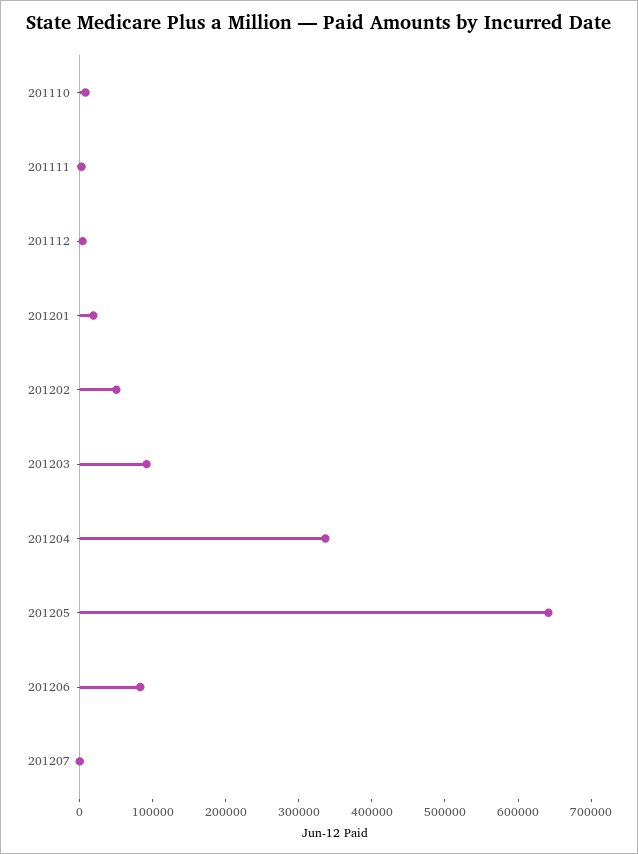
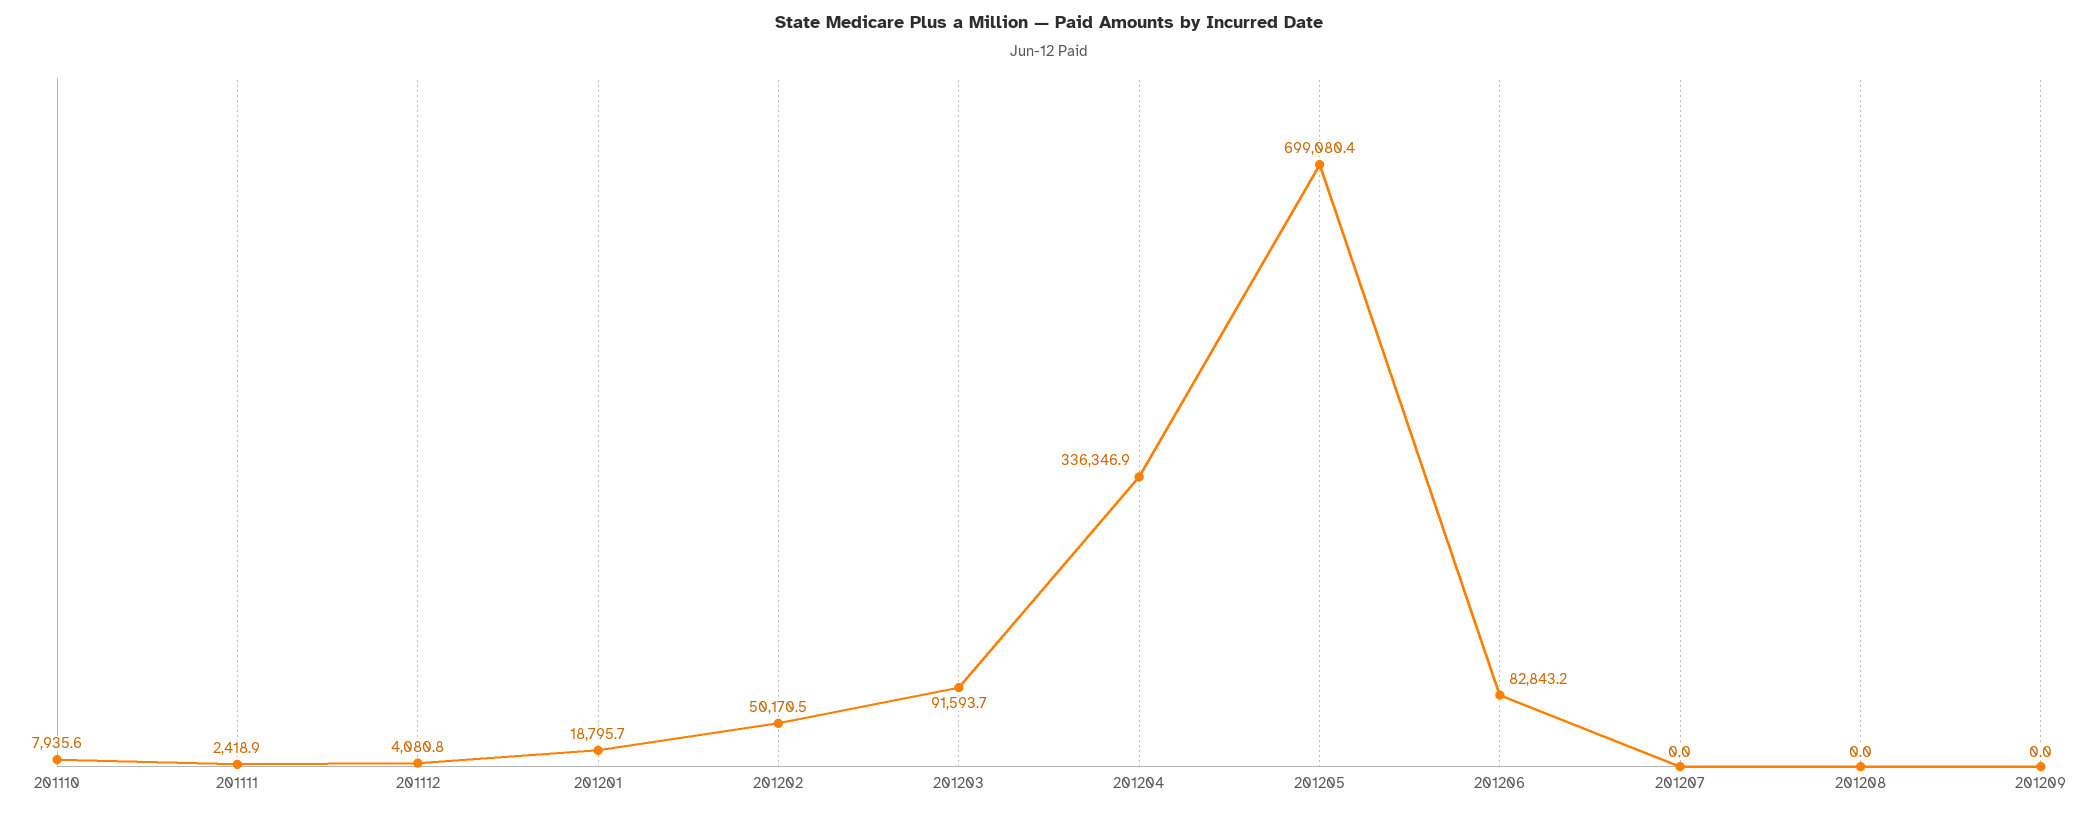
201205: 640000 -> 699080.4
201208: none -> 0
201209: none -> 0

